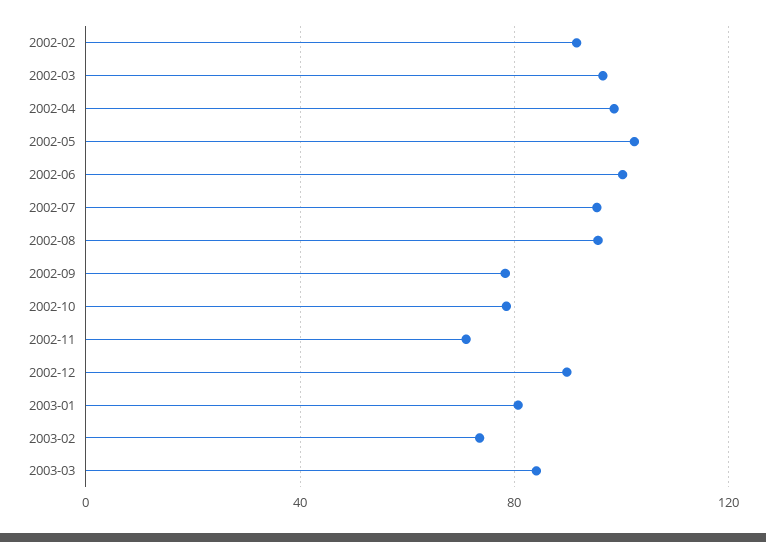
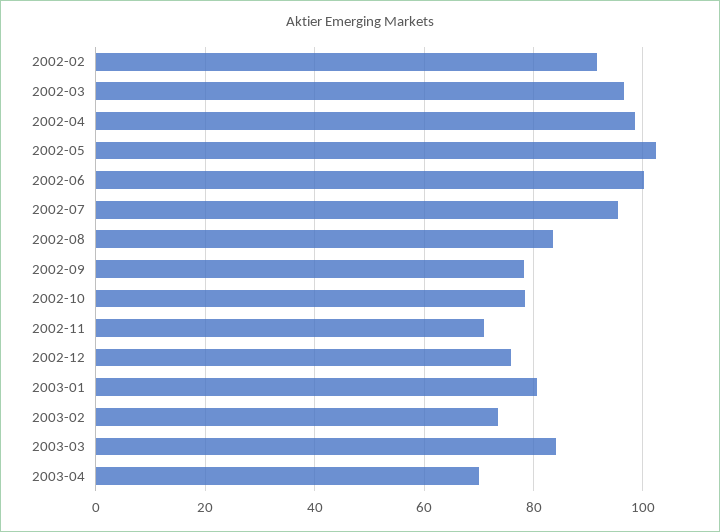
2002-08: 95 -> 84
2002-12: 90 -> 76
2003-04: none -> 70

